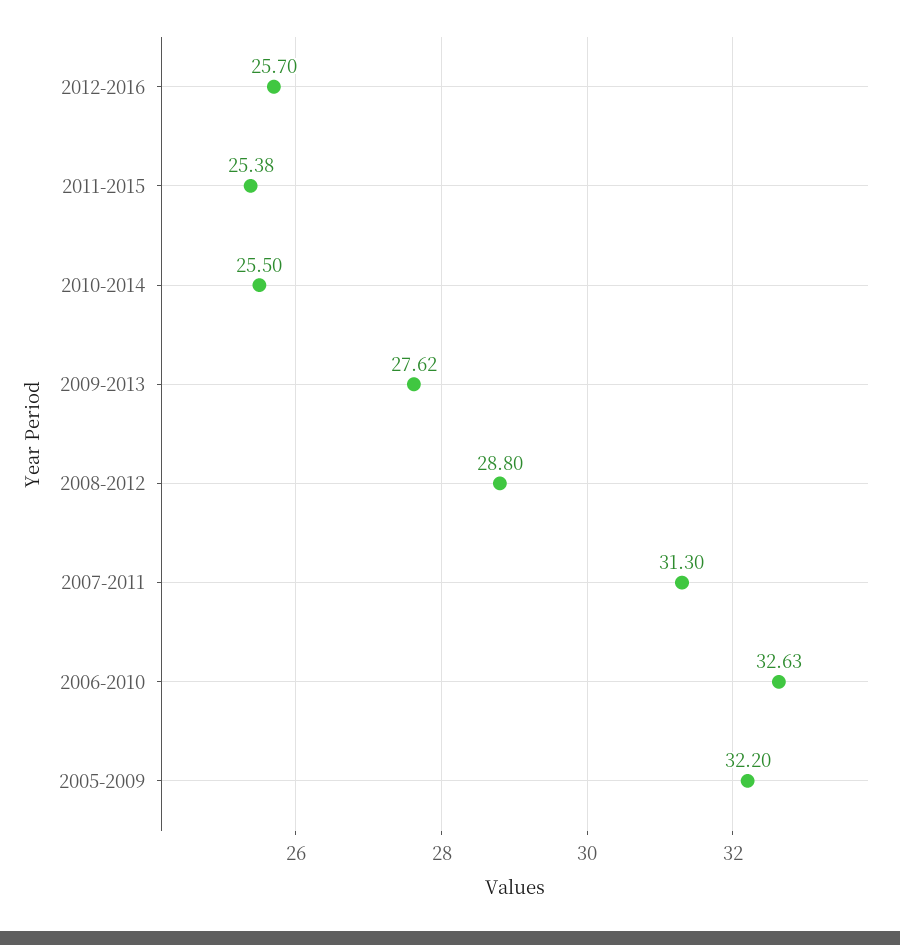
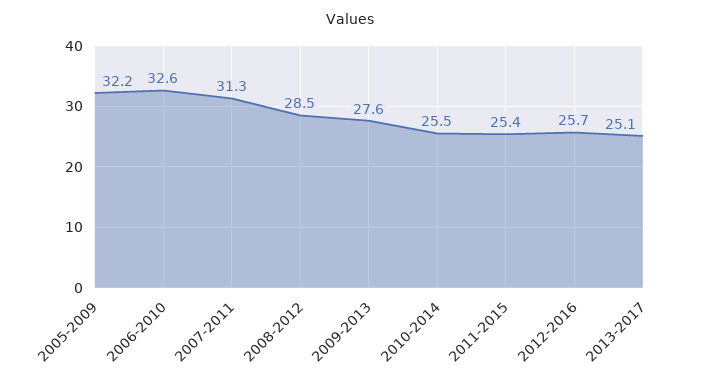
2008-2012: 28.8 -> 28.5
2013-2017: none -> 25.1

